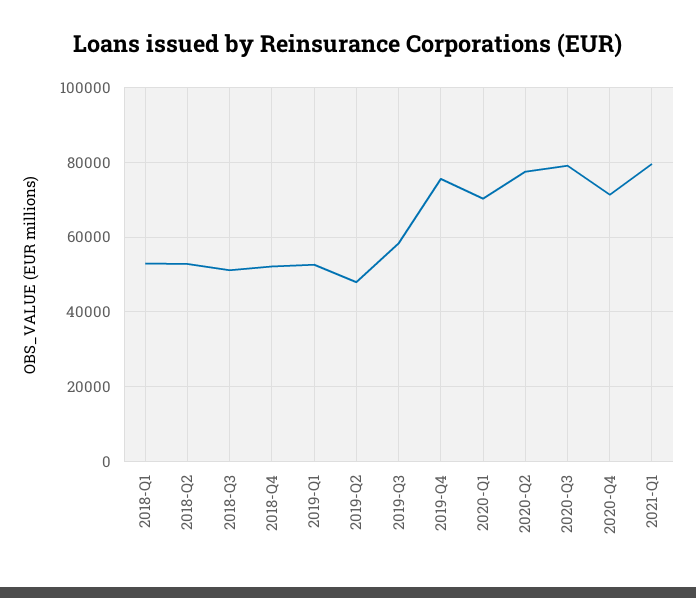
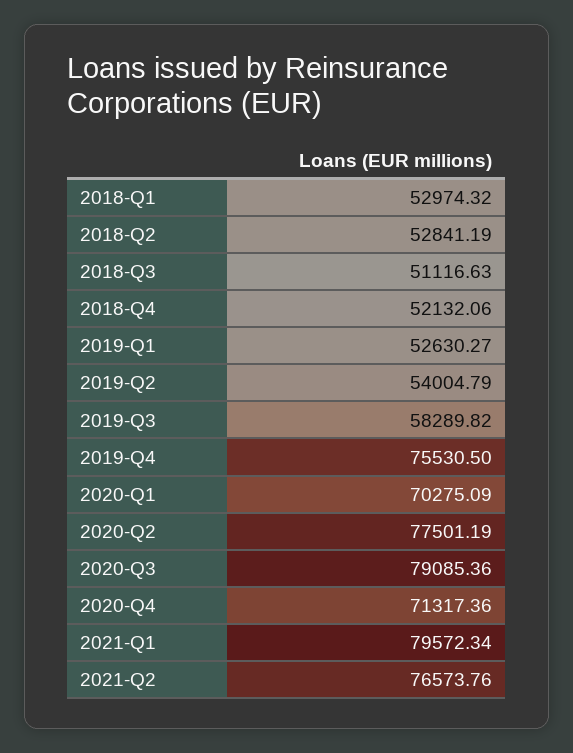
2019-Q2: 48000 -> 54004.79
2021-Q2: none -> 76573.76

